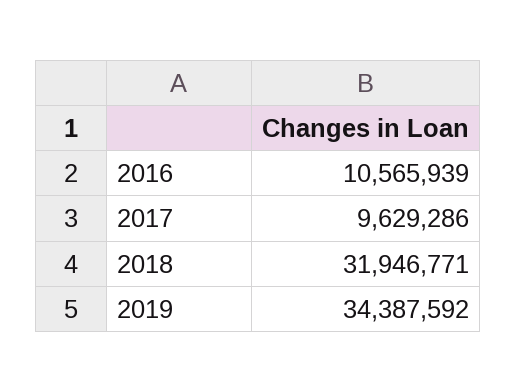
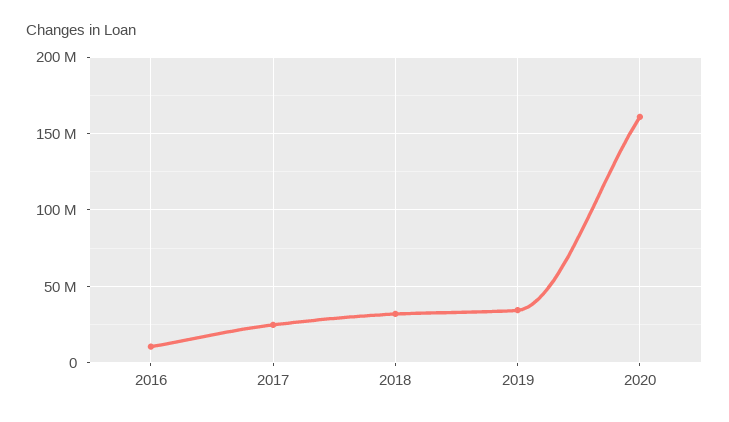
2017: 9629286 -> 25000000
2020: none -> 160000000

